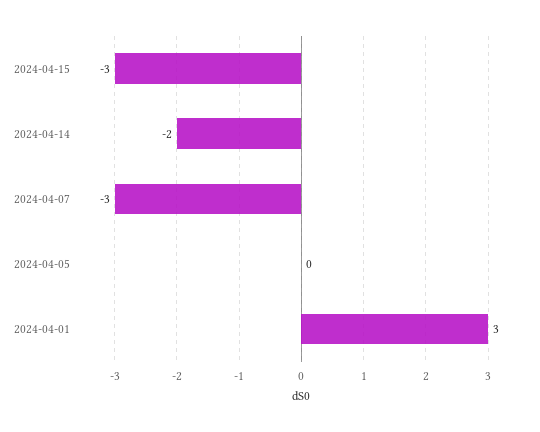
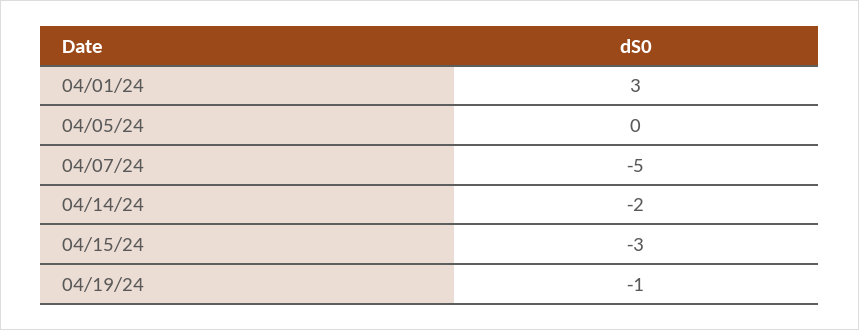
2024-04-07: -3 -> -5
04/19/24: none -> -1

